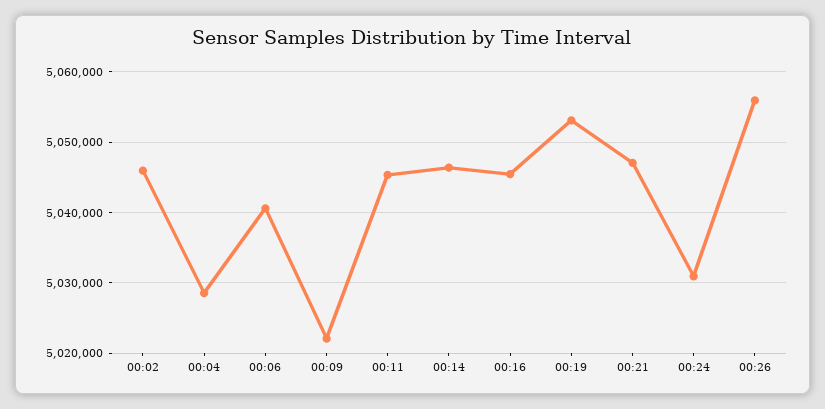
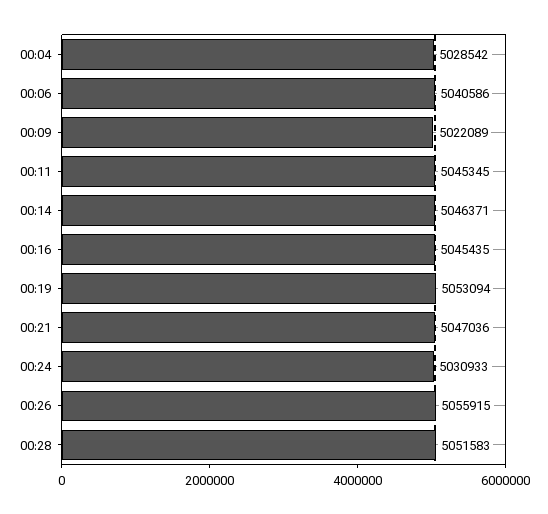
00:02: 5046000 -> none
00:28: none -> 5051583

